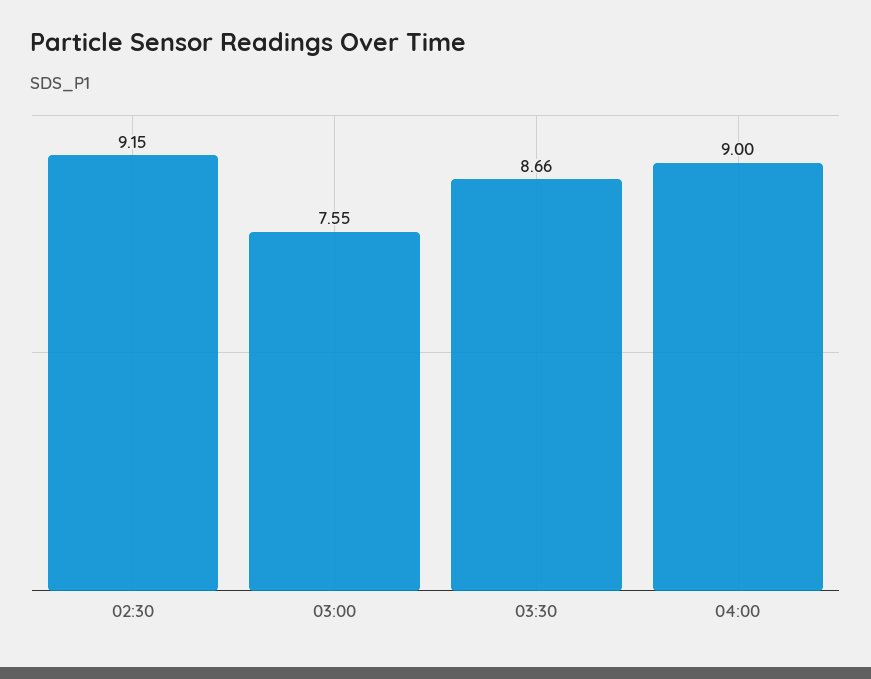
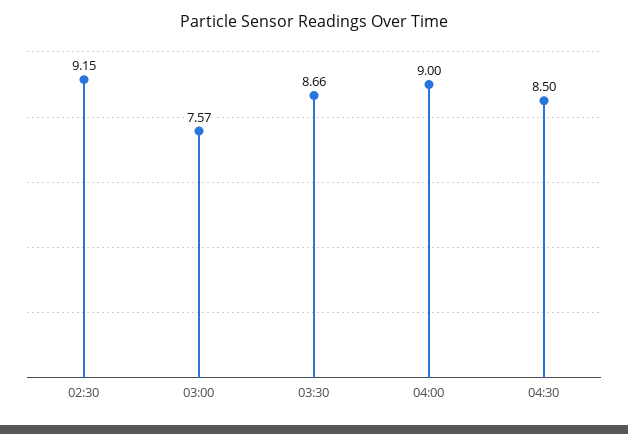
03:00: 7.55 -> 7.57
04:30: none -> 8.5

